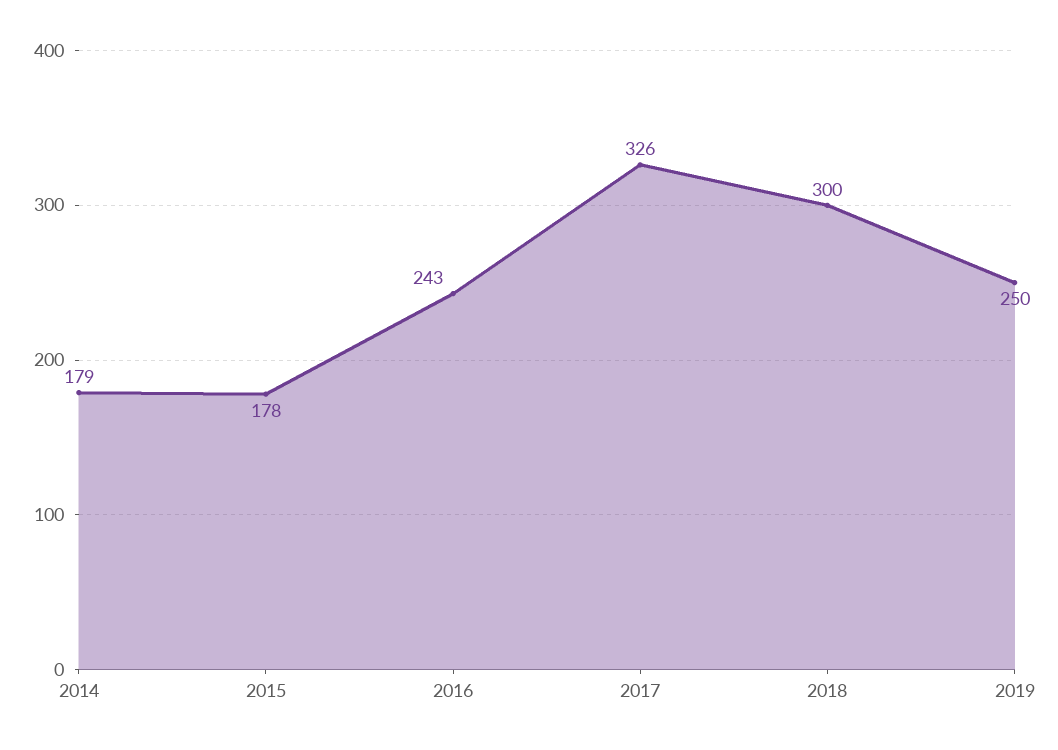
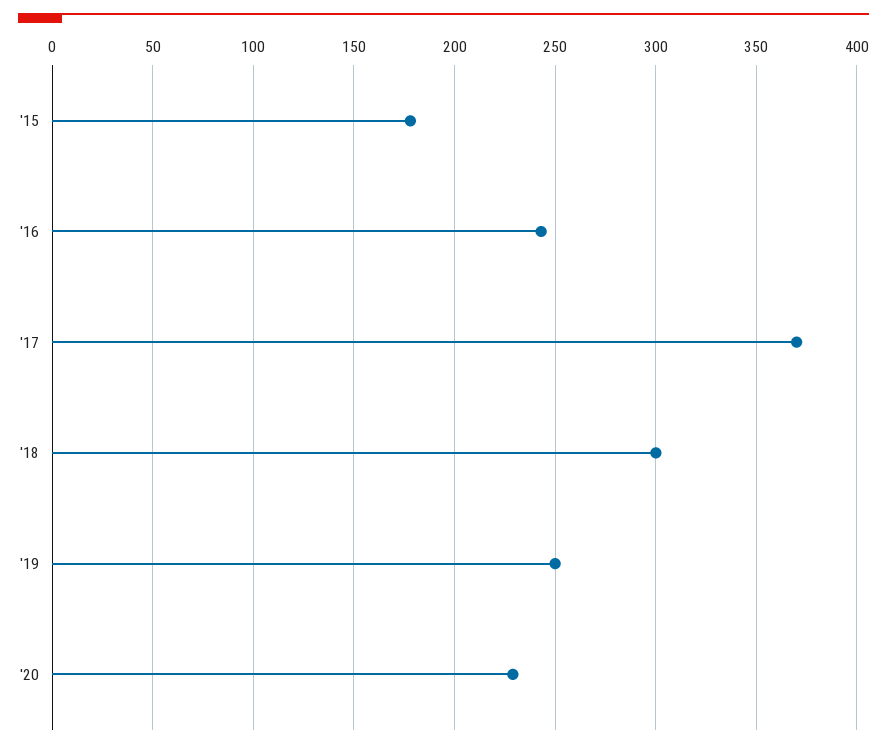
2014: 179 -> none
2017: 326 -> 370
'20: none -> 230

